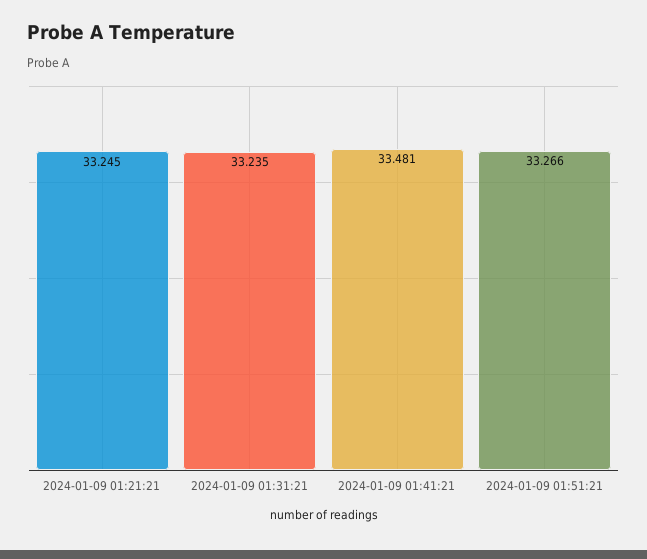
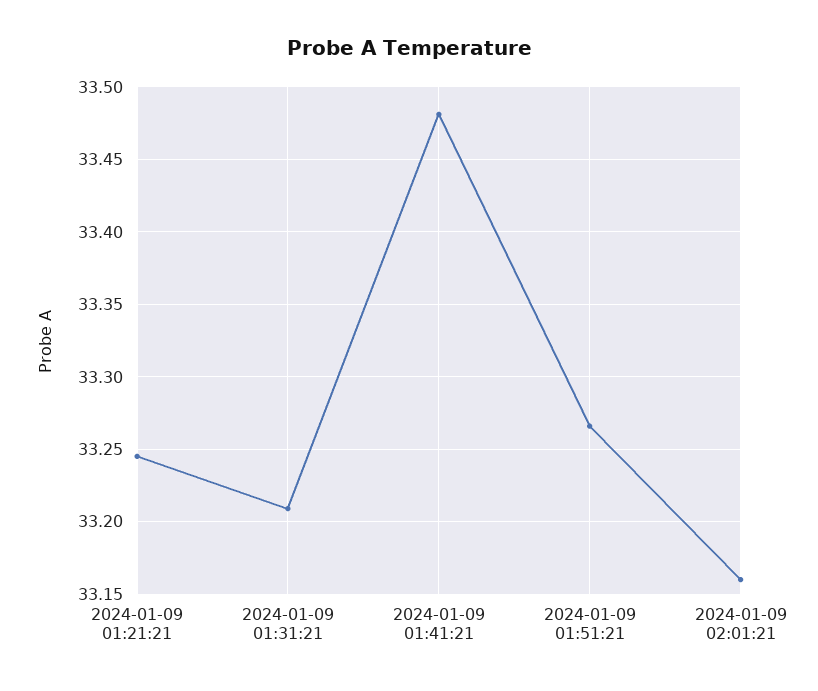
2024-01-09 01:31:21: 33.235 -> 33.21
2024-01-09 02:01:21: none -> 33.16

